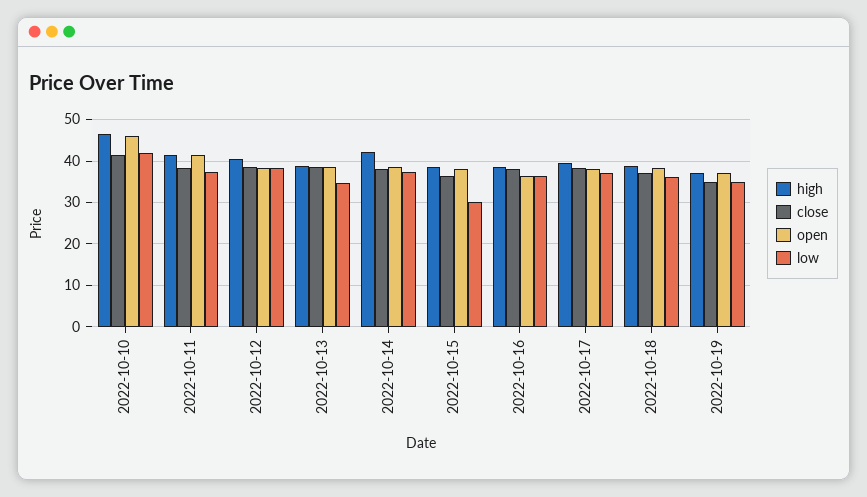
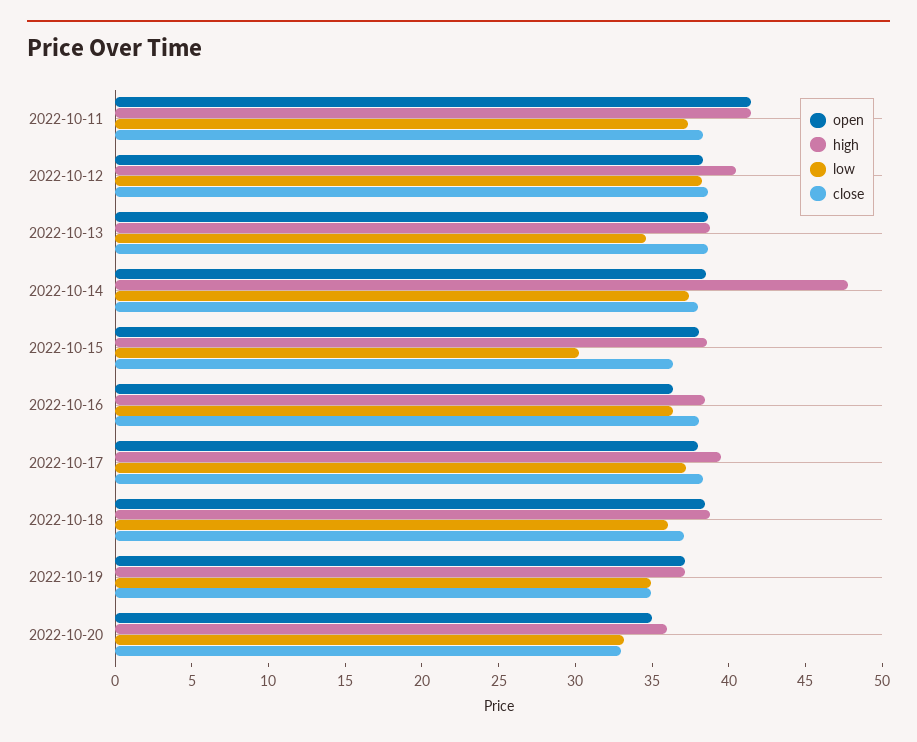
high, 2022-10-10: 46 -> none
close, 2022-10-10: 42 -> none
open, 2022-10-10: 46 -> none
low, 2022-10-10: 42 -> none
high, 2022-10-14: 42 -> 48
open, 2022-10-20: none -> 35
high, 2022-10-20: none -> 36
low, 2022-10-20: none -> 33
close, 2022-10-20: none -> 33

